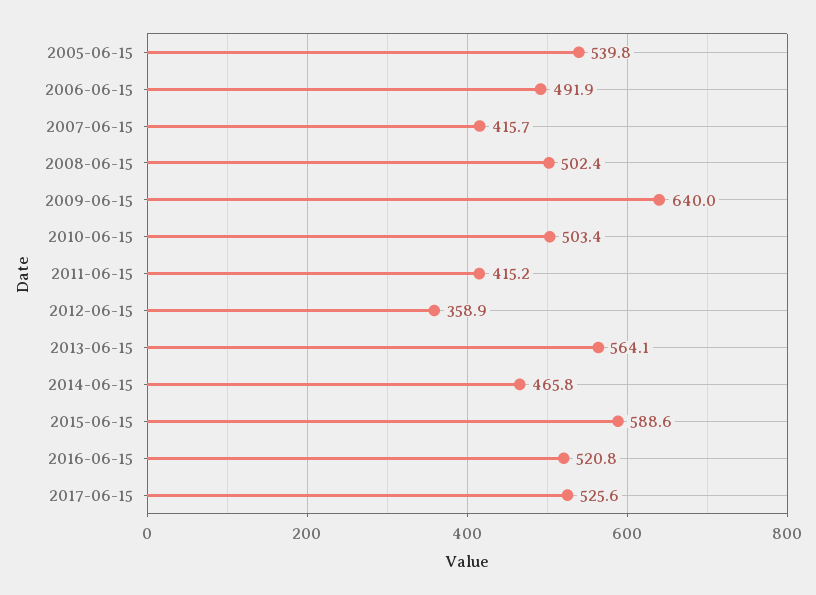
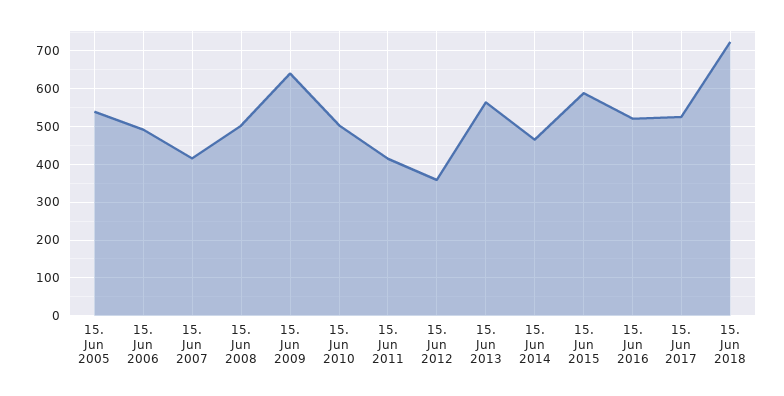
15. Jun 2018: none -> 720

